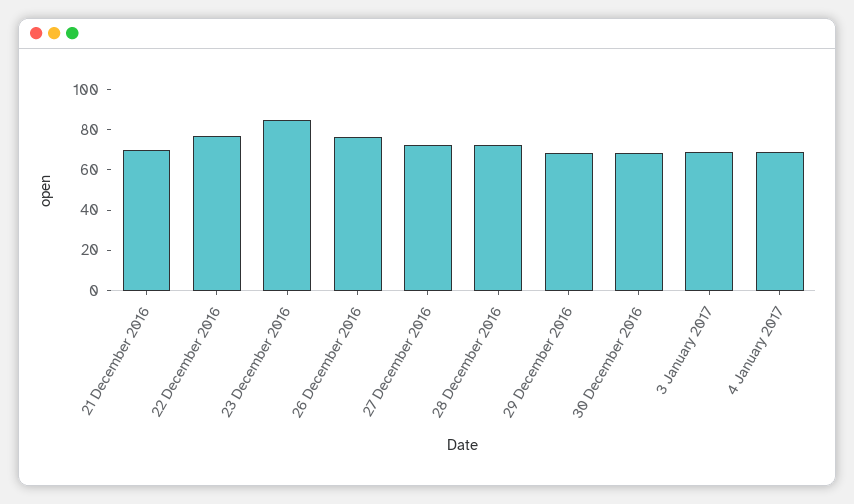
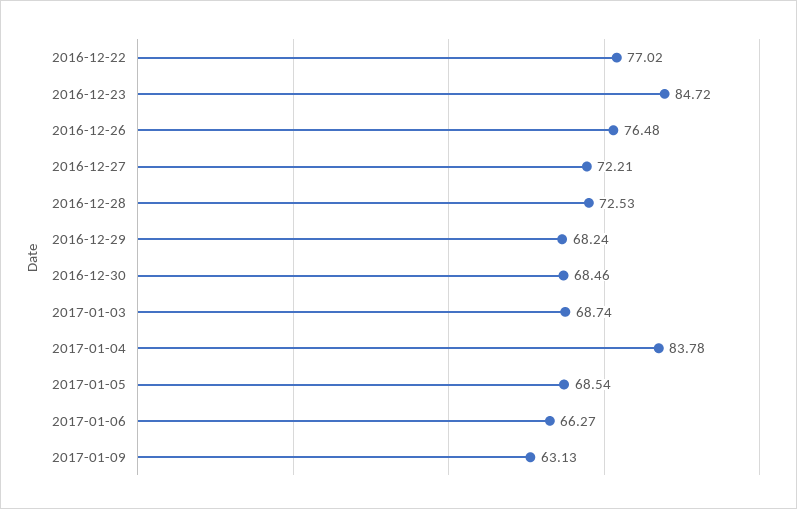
21 December 2016: 70 -> none
4 January 2017: 70 -> 83.78
2017-01-05: none -> 68.54
2017-01-06: none -> 66.27
2017-01-09: none -> 63.13

